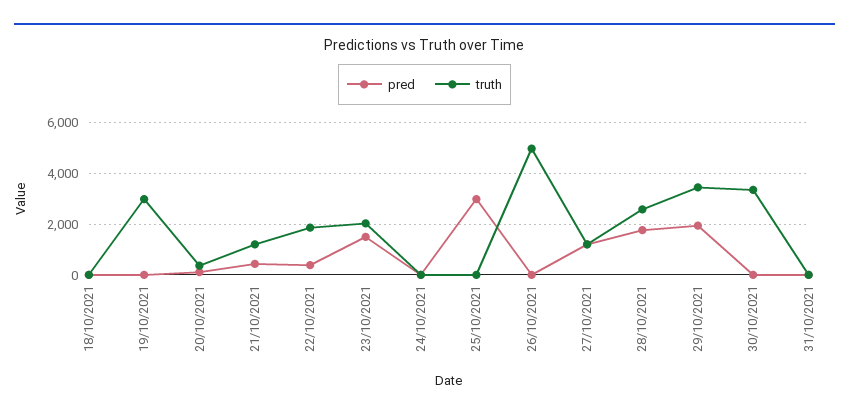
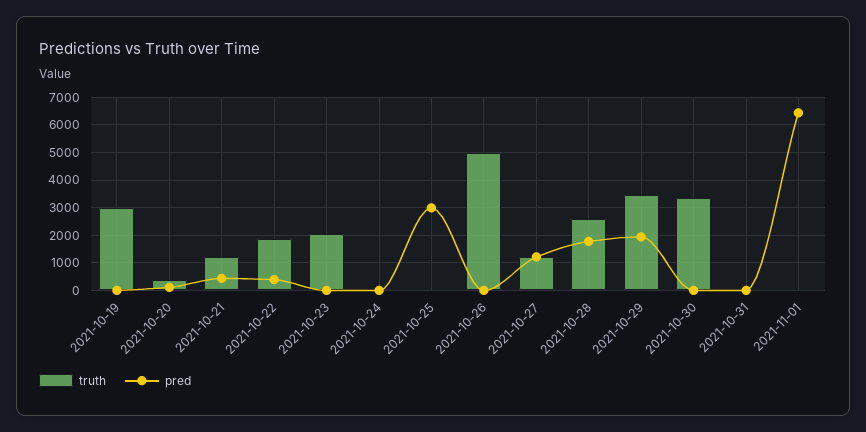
pred, 18/10/2021: 0 -> none
truth, 18/10/2021: 0 -> none
pred, 23/10/2021: 1500 -> 0
truth, 2021-11-01: none -> 0
pred, 2021-11-01: none -> 6500

